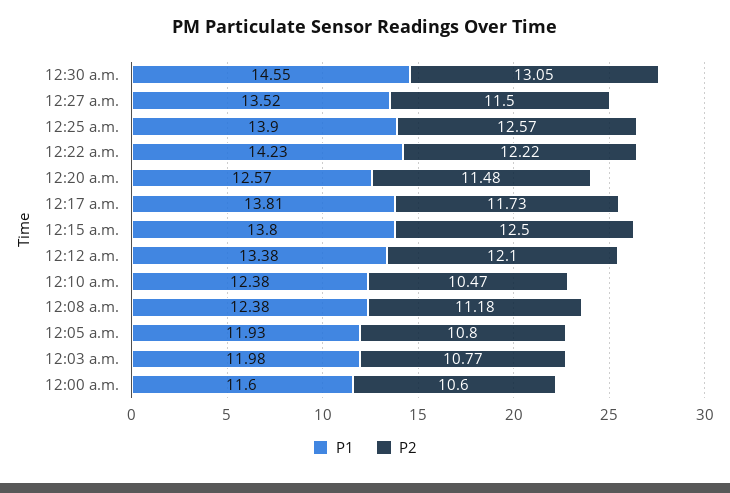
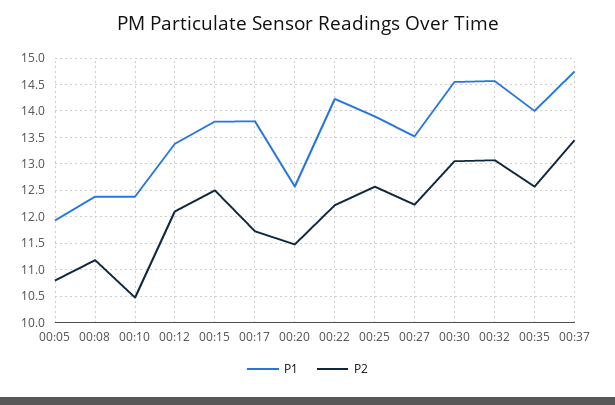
P2, 12:27 a.m.: 11.5 -> 12.25
P1, 12:03 a.m.: 11.98 -> none
P2, 12:03 a.m.: 10.77 -> none
P1, 12:00 a.m.: 11.6 -> none
P2, 12:00 a.m.: 10.6 -> none
P1, 00:32: none -> 14.5
P2, 00:32: none -> 13
P1, 00:35: none -> 14
P2, 00:35: none -> 12.5
P1, 00:37: none -> 14.75
P2, 00:37: none -> 13.5

